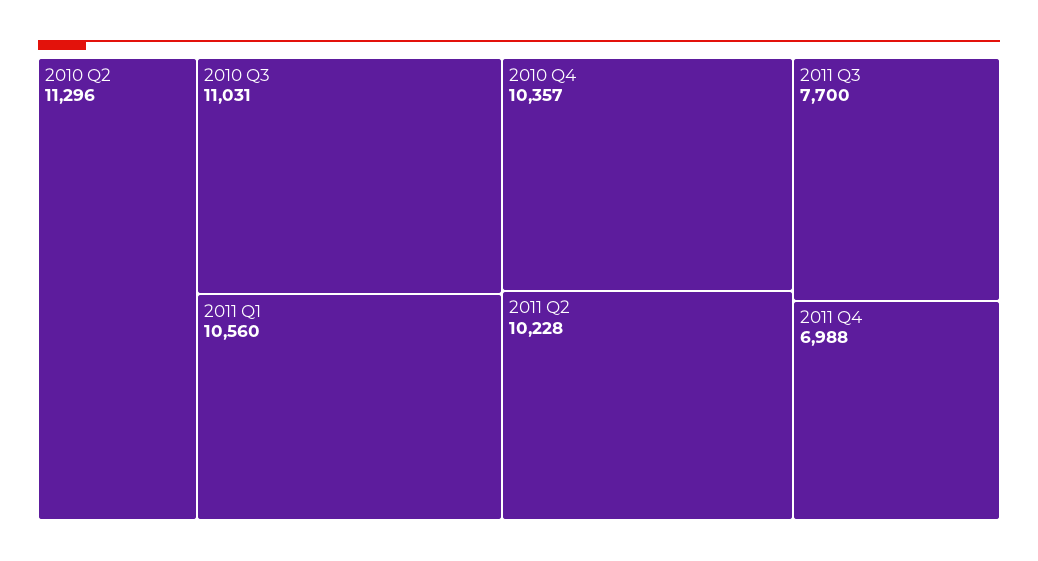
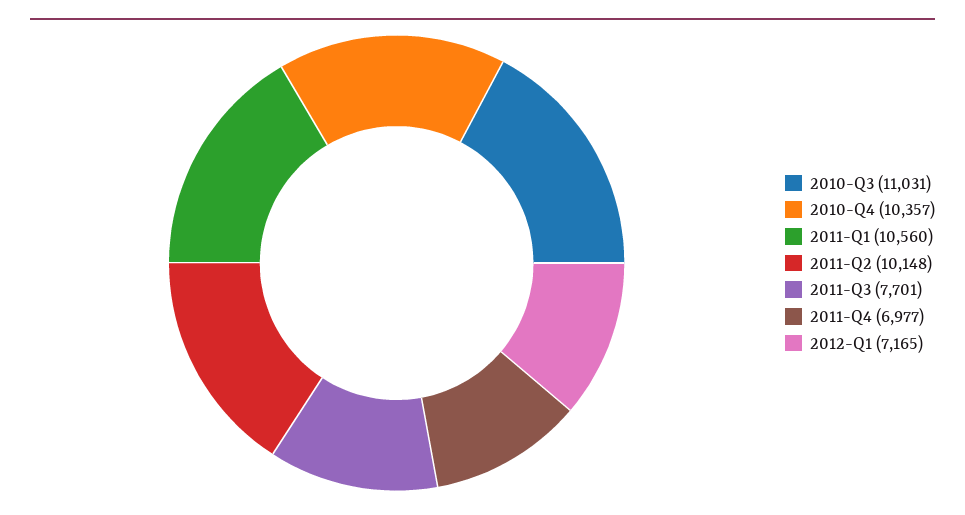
2010 Q2: 11296 -> none
2011 Q2: 10228 -> 10148
2011 Q3: 7700 -> 7701
2011 Q4: 6988 -> 6977
2012-Q1: none -> 7165

